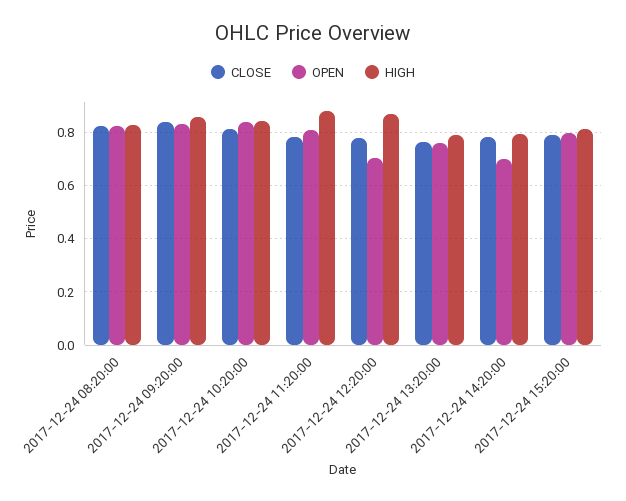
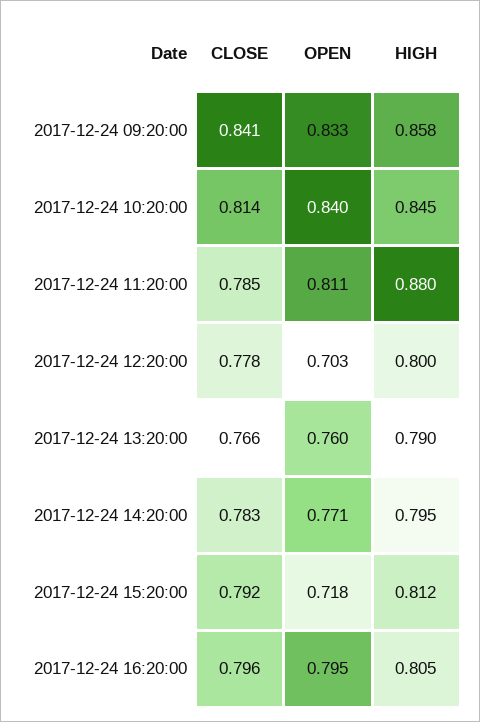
CLOSE, 2017-12-24 08:20:00: 0.825 -> none
OPEN, 2017-12-24 08:20:00: 0.825 -> none
HIGH, 2017-12-24 08:20:00: 0.825 -> none
HIGH, 2017-12-24 12:20:00: 0.875 -> 0.8
OPEN, 2017-12-24 14:20:00: 0.7 -> 0.771
OPEN, 2017-12-24 15:20:00: 0.8 -> 0.718
CLOSE, 2017-12-24 16:20:00: none -> 0.796
OPEN, 2017-12-24 16:20:00: none -> 0.795
HIGH, 2017-12-24 16:20:00: none -> 0.805

